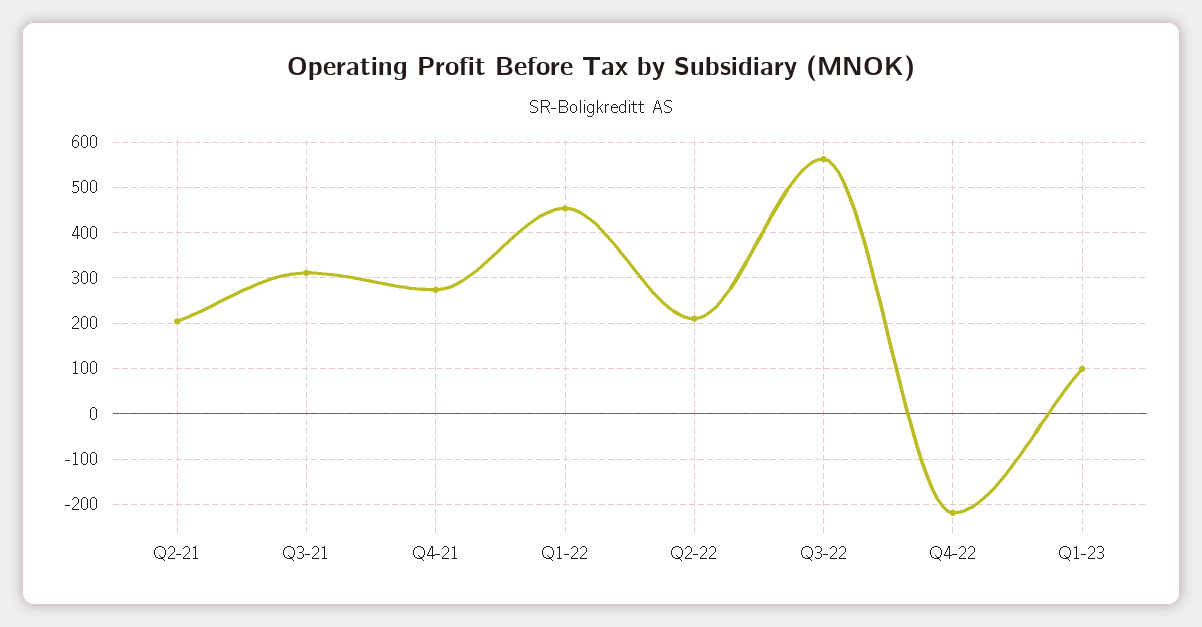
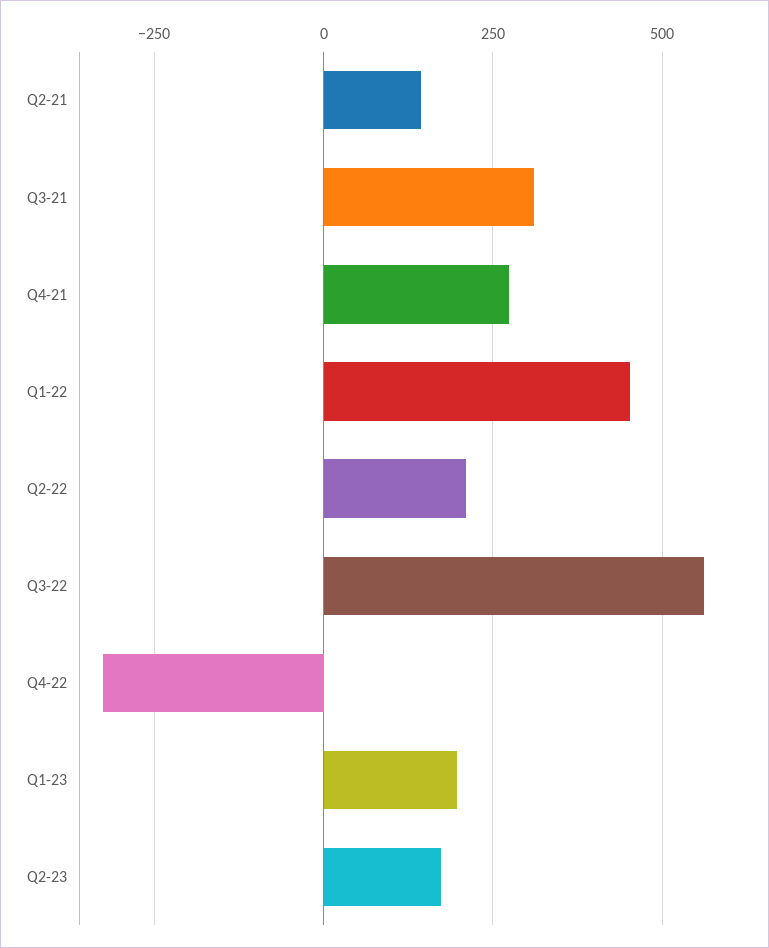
Q2-21: 200 -> 150
Q4-22: -220 -> -325
Q1-23: 100 -> 200
Q2-23: none -> 175

